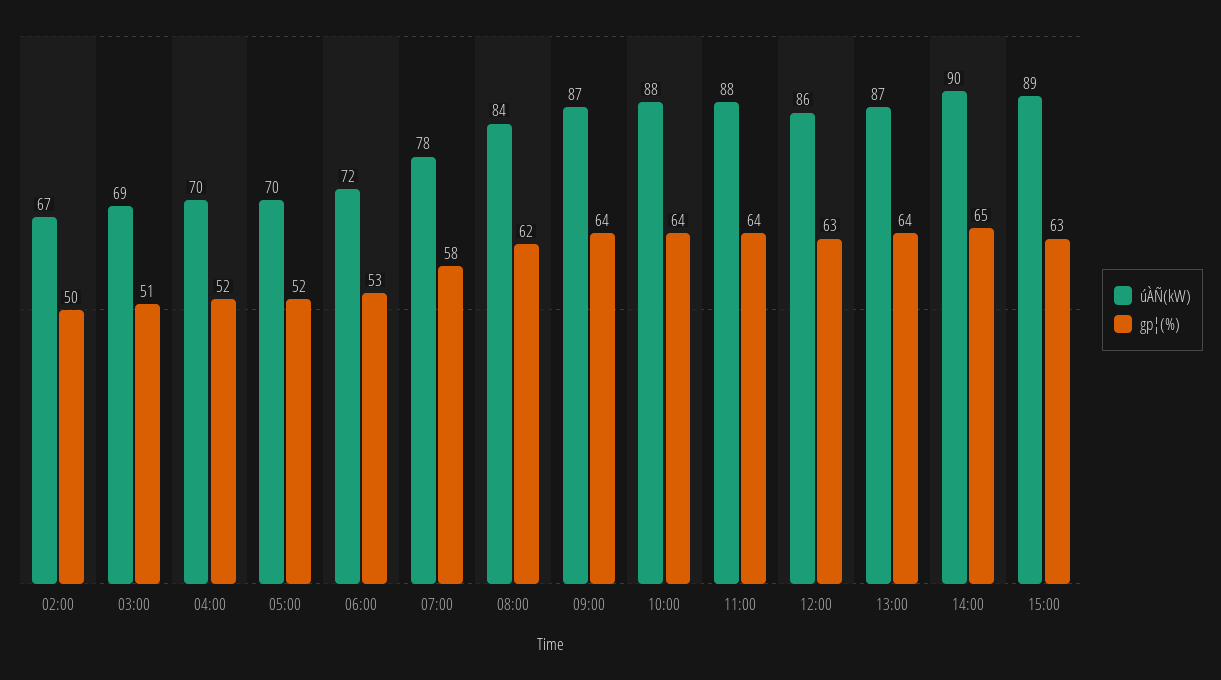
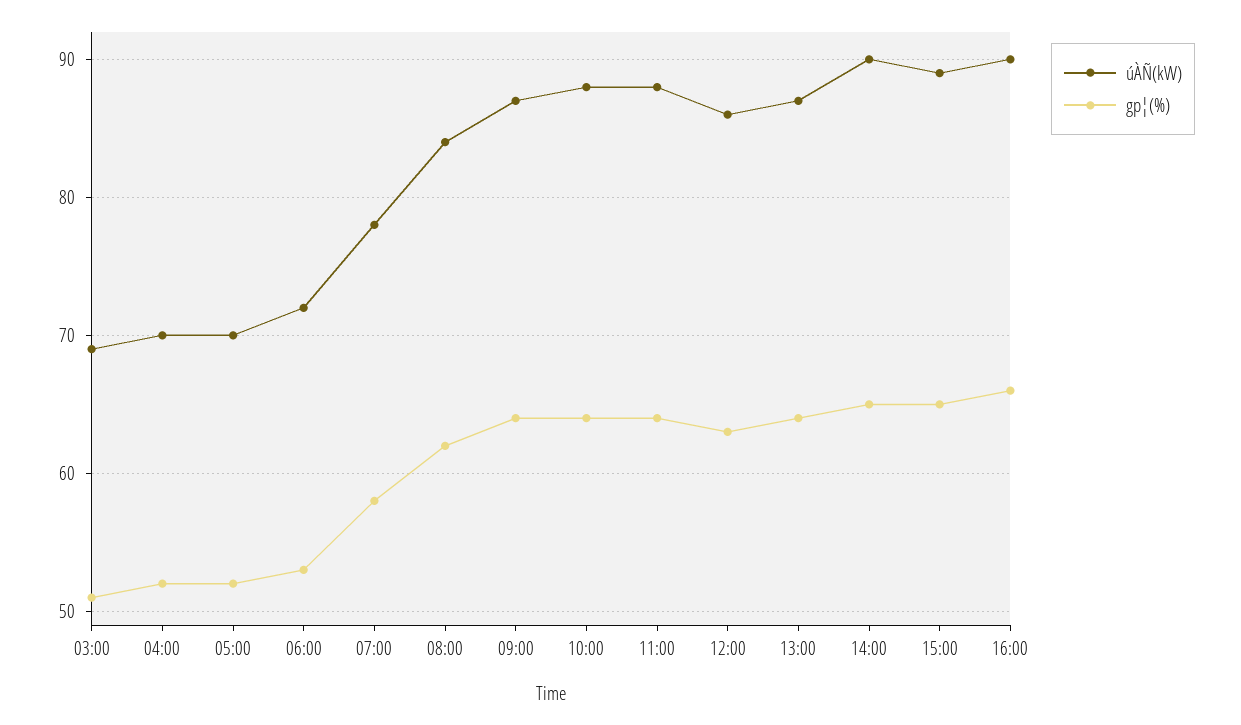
úÀÑ(kW), 02:00: 67 -> none
gp¦(%), 02:00: 50 -> none
gp¦(%), 15:00: 63 -> 65
úÀÑ(kW), 16:00: none -> 90
gp¦(%), 16:00: none -> 66

